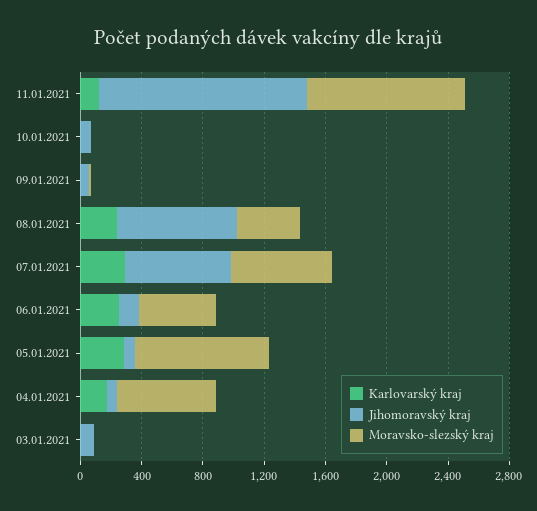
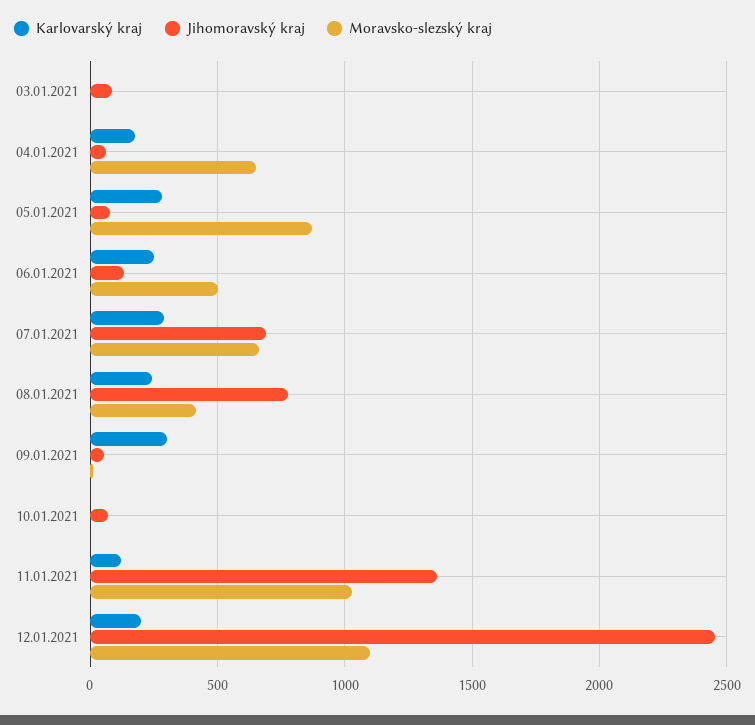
Karlovarský kraj, 09.01.2021: 0 -> 300
Karlovarský kraj, 12.01.2021: none -> 200
Jihomoravský kraj, 12.01.2021: none -> 2450
Moravsko-slezský kraj, 12.01.2021: none -> 1100

